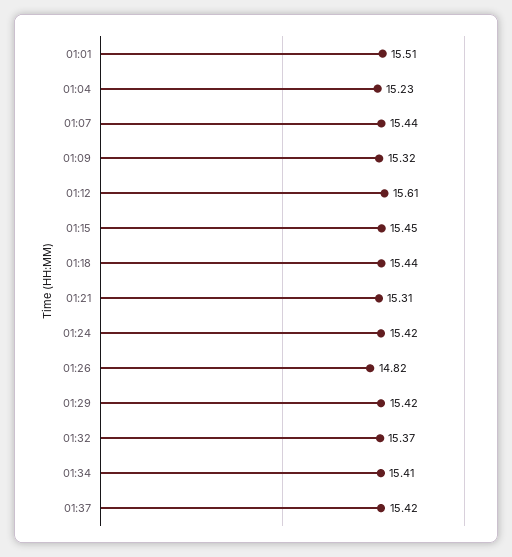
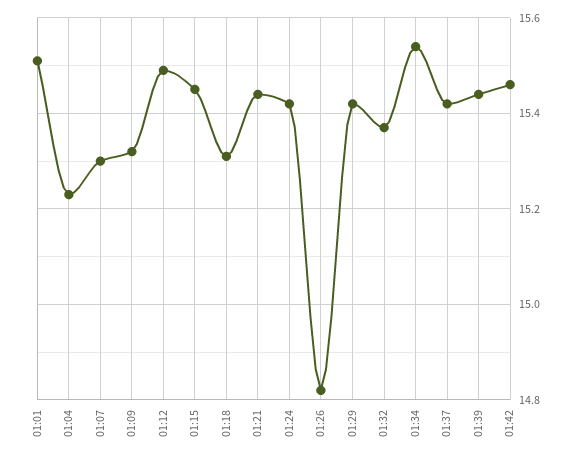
01:07: 15.44 -> 15.3
01:12: 15.61 -> 15.5
01:18: 15.44 -> 15.3
01:21: 15.31 -> 15.45
01:34: 15.41 -> 15.55
01:39: none -> 15.45
01:42: none -> 15.45

